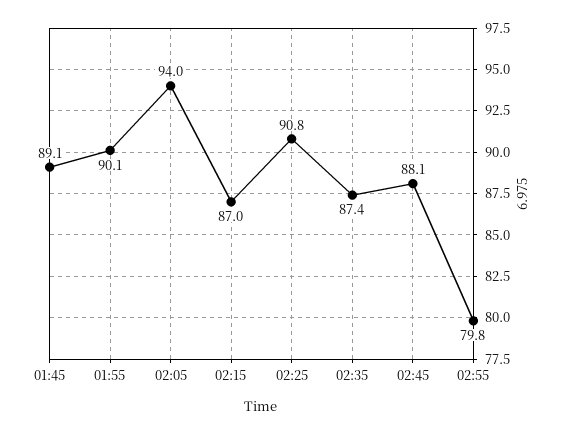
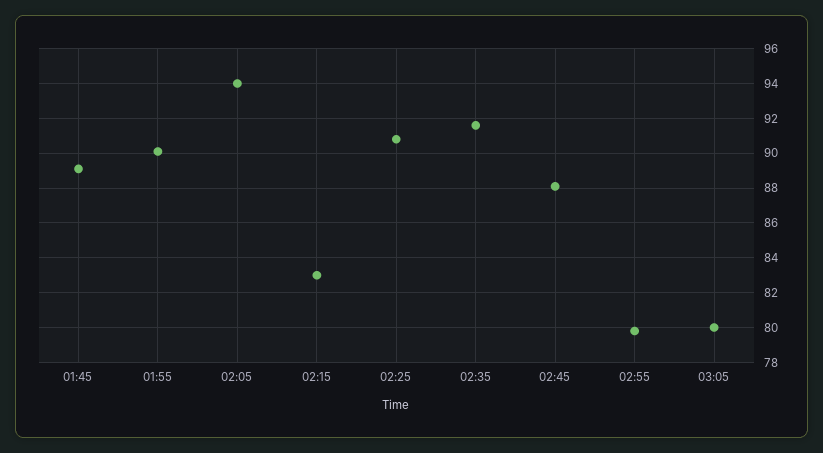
02:15: 87 -> 83
02:35: 87.4 -> 91.5
03:05: none -> 80

